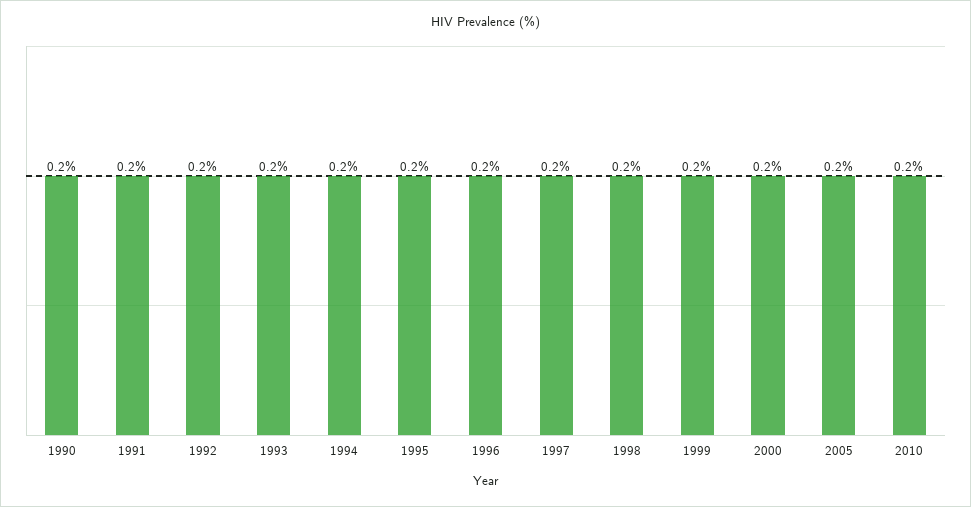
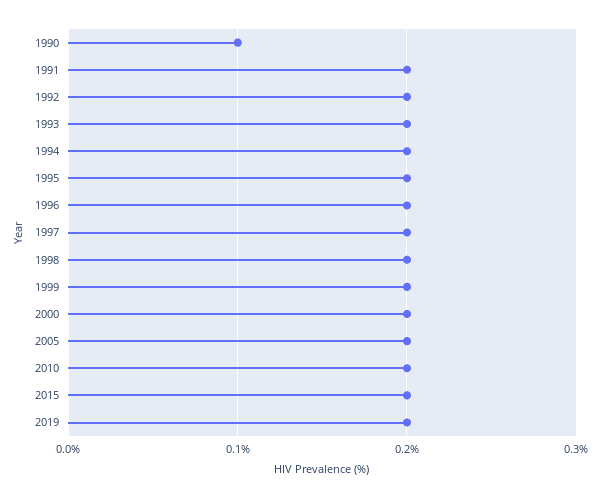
1990: 0.2 -> 0.1
2015: none -> 0.2
2019: none -> 0.2

